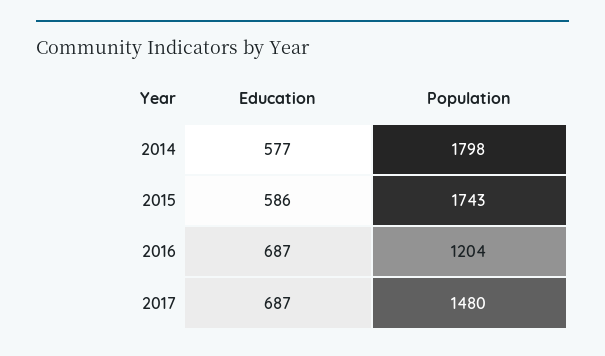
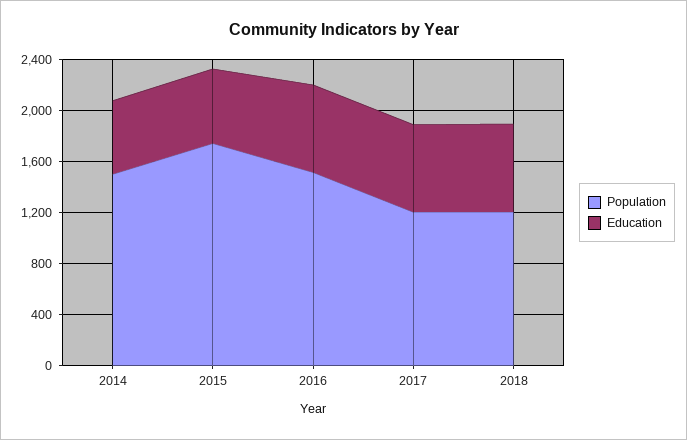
Population, 2014: 1798 -> 1500
Population, 2016: 1204 -> 1500
Population, 2017: 1480 -> 1200
Population, 2018: none -> 1200
Education, 2018: none -> 700

